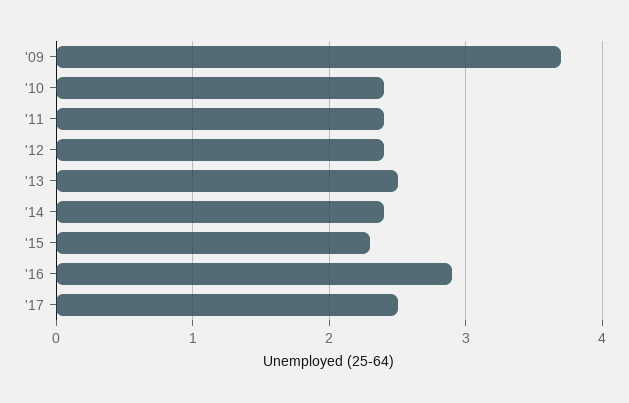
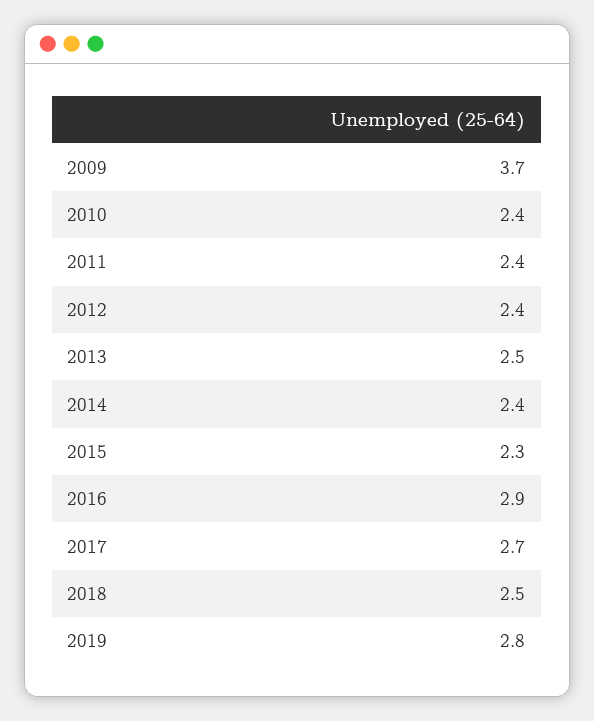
'17: 2.5 -> 2.7
2018: none -> 2.5
2019: none -> 2.8

